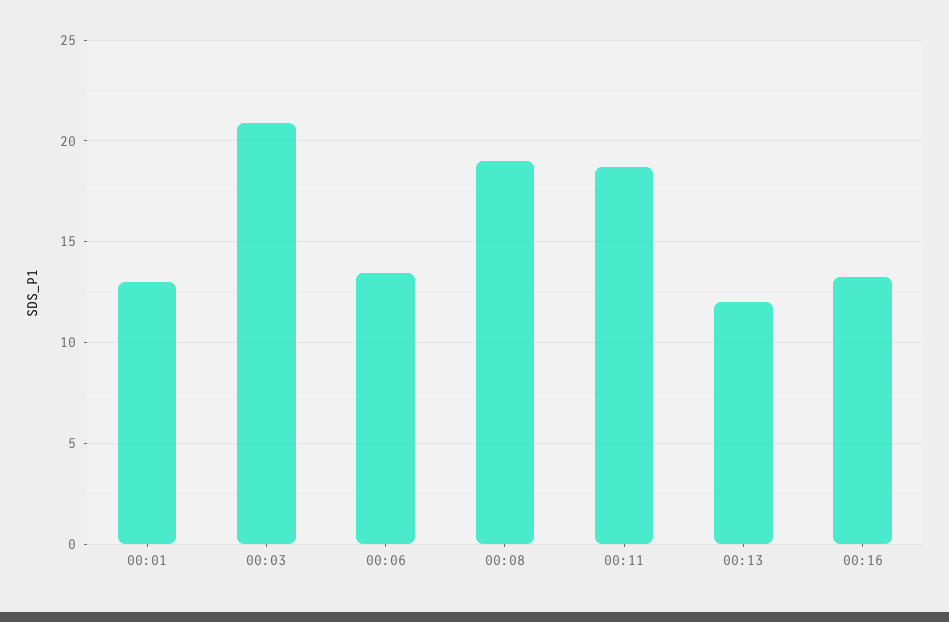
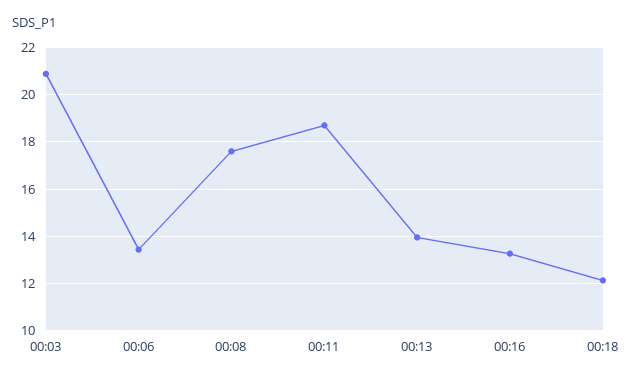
00:01: 13 -> none
00:08: 19 -> 17.5
00:13: 12 -> 14
00:18: none -> 12

